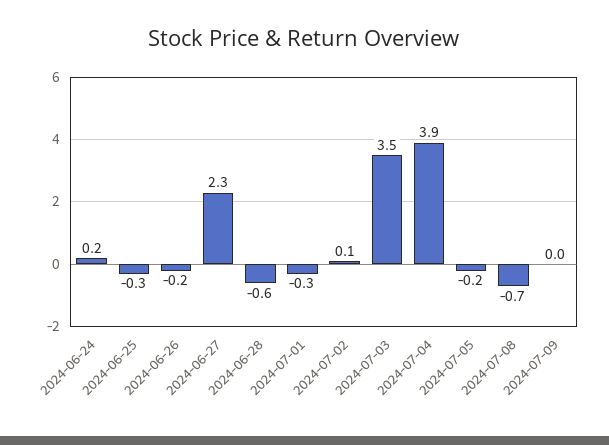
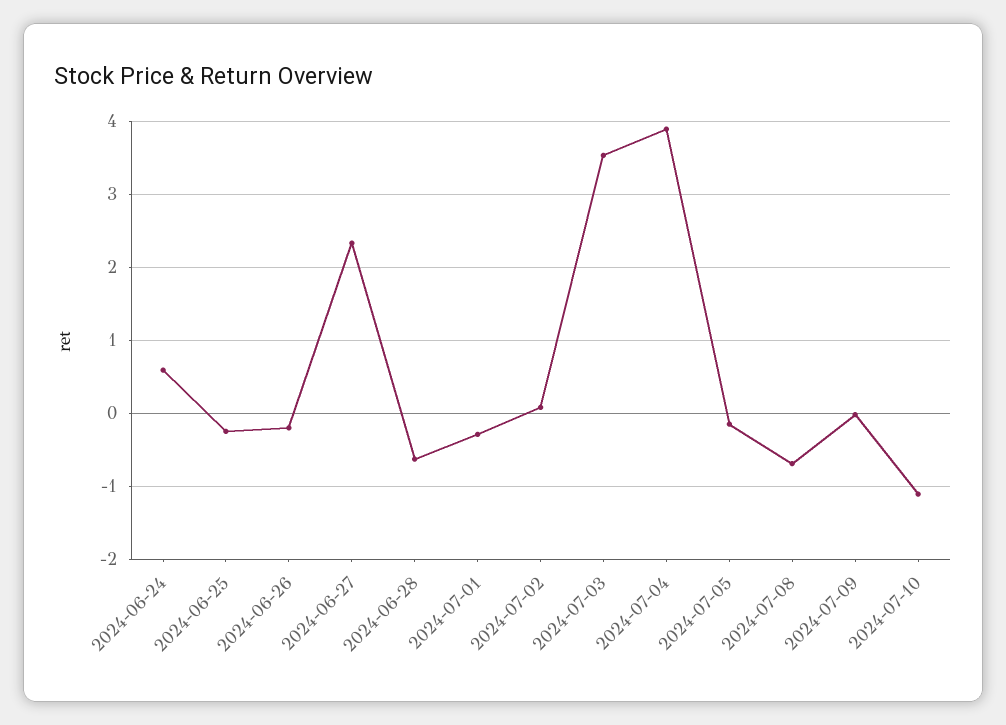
2024-06-24: 0.2 -> 0.6
2024-07-10: none -> -1.1

